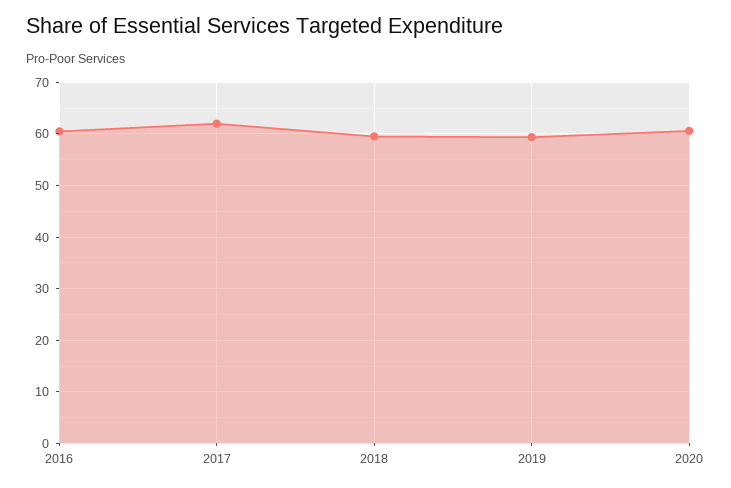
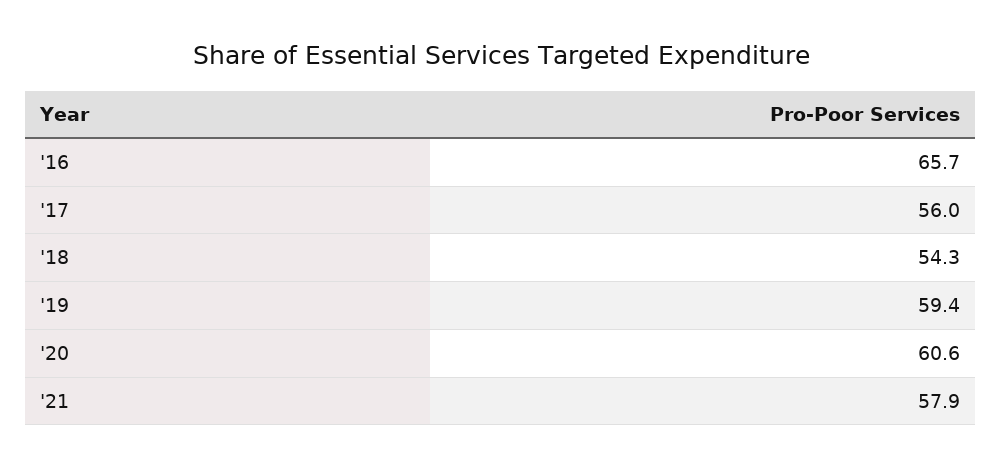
2016: 60 -> 65.7
2017: 62 -> 56
2018: 60 -> 54.3
'21: none -> 57.9

